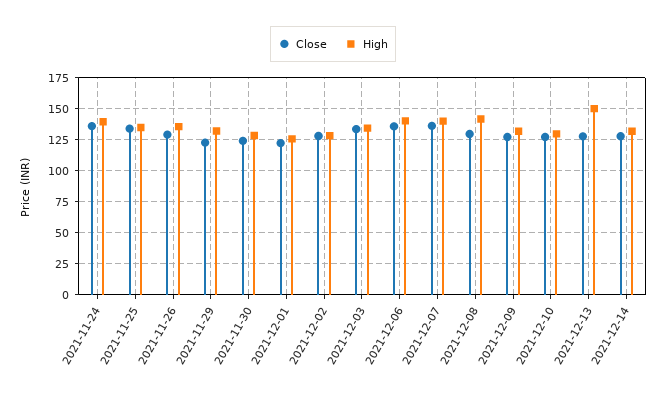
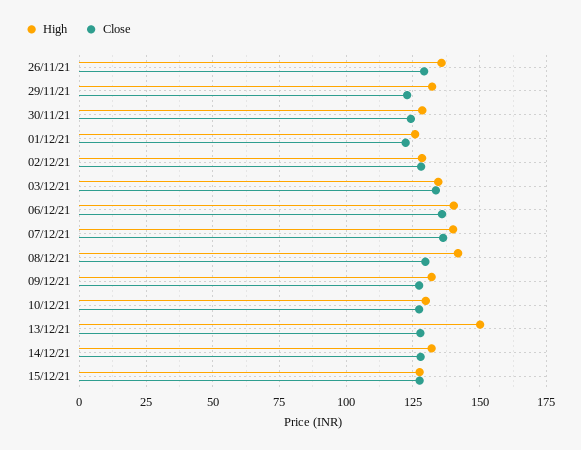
Close, 2021-11-24: 135 -> none
High, 2021-11-24: 140 -> none
Close, 2021-11-25: 135 -> none
High, 2021-11-25: 135 -> none
High, 15/12/21: none -> 127.5
Close, 15/12/21: none -> 127.5

